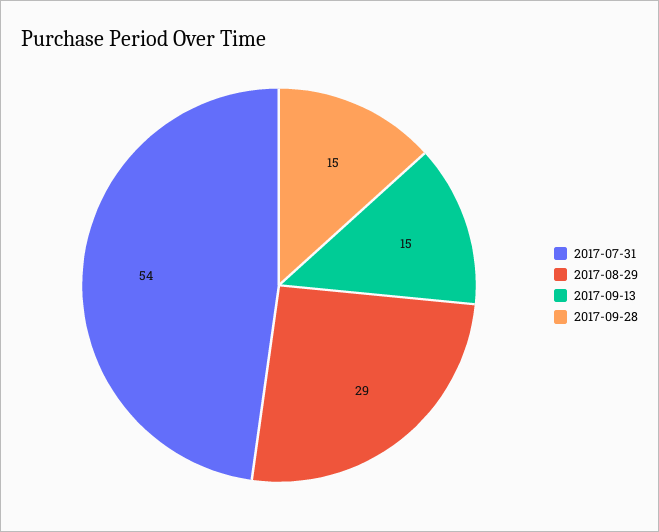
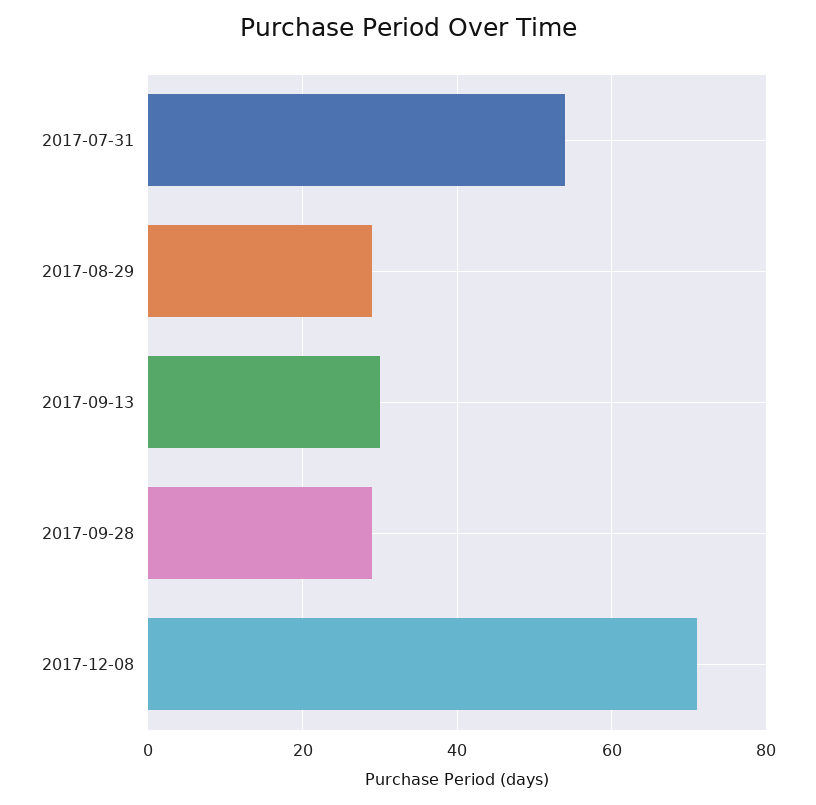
2017-09-13: 15 -> 30
2017-09-28: 15 -> 30
2017-12-08: none -> 70

